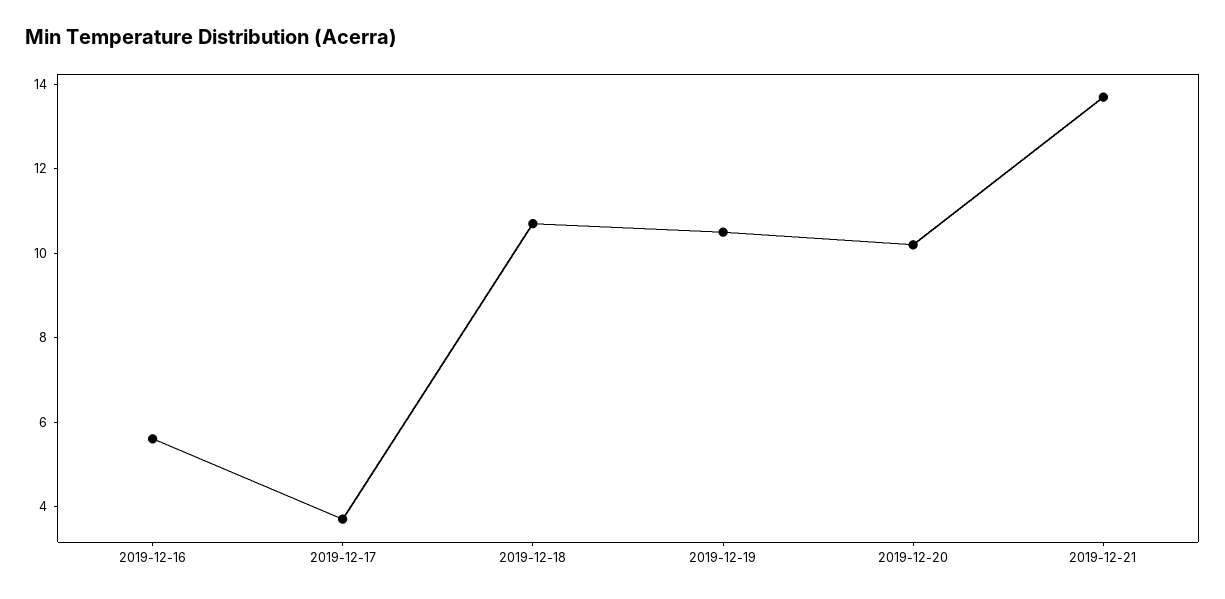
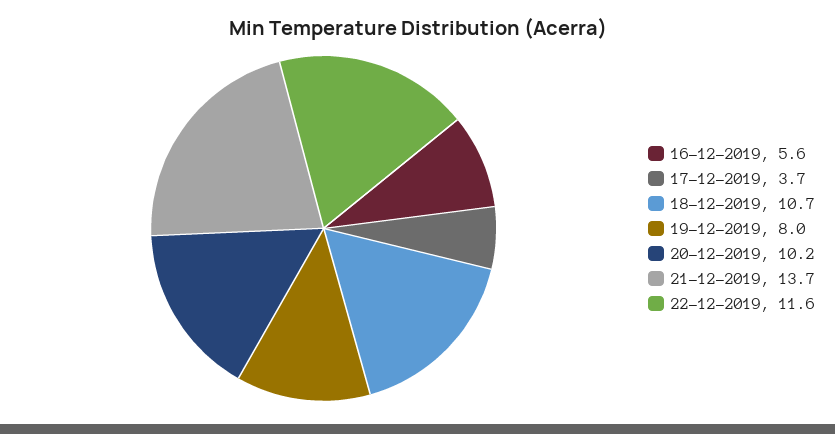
2019-12-19: 10.5 -> 8
22-12-2019: none -> 11.6

